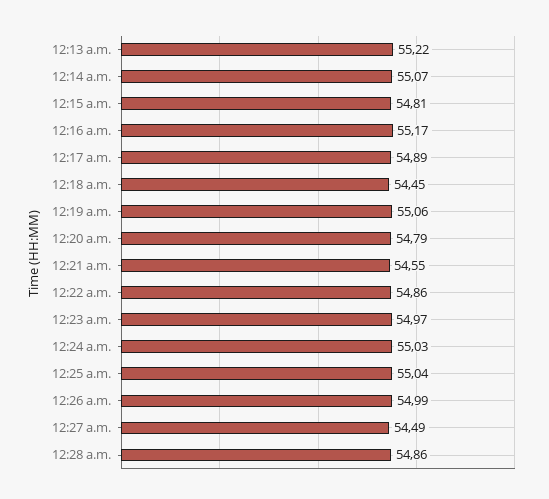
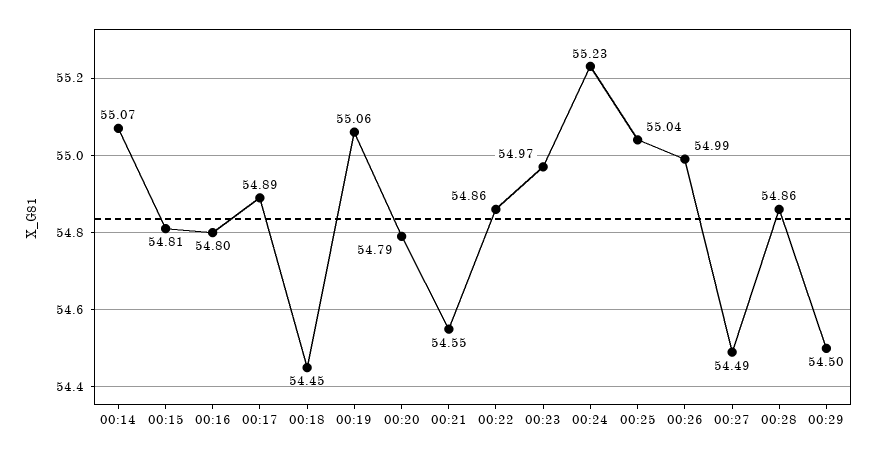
12:13 a.m.: 55.22 -> none
12:16 a.m.: 55.17 -> 54.8
12:24 a.m.: 55.03 -> 55.23
00:29: none -> 54.5

